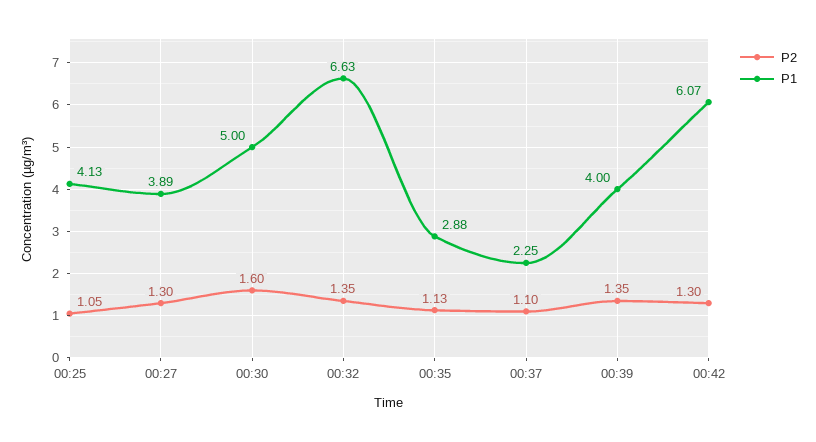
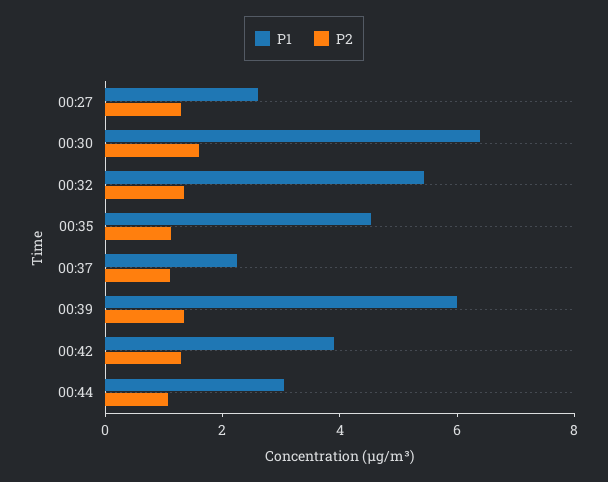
P2, 00:25: 1.05 -> none
P1, 00:25: 4.13 -> none
P1, 00:27: 3.89 -> 2.5
P1, 00:30: 5 -> 6.5
P1, 00:32: 6.63 -> 5.5
P1, 00:35: 2.88 -> 4.5
P1, 00:39: 4 -> 6
P1, 00:42: 6.07 -> 4
P1, 00:44: none -> 3
P2, 00:44: none -> 1

